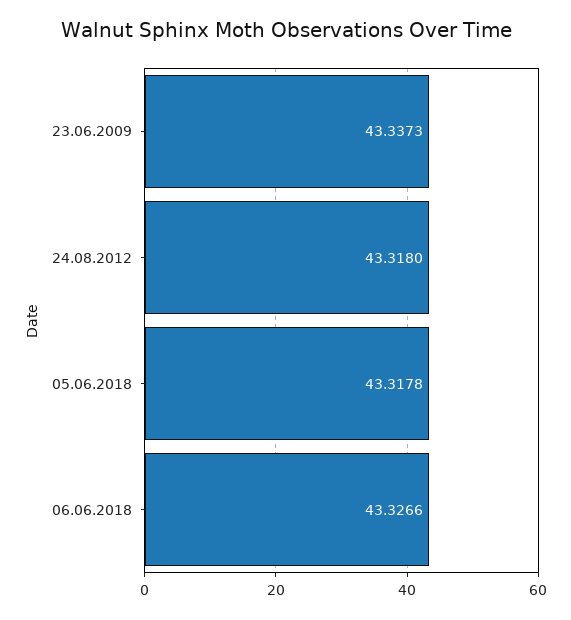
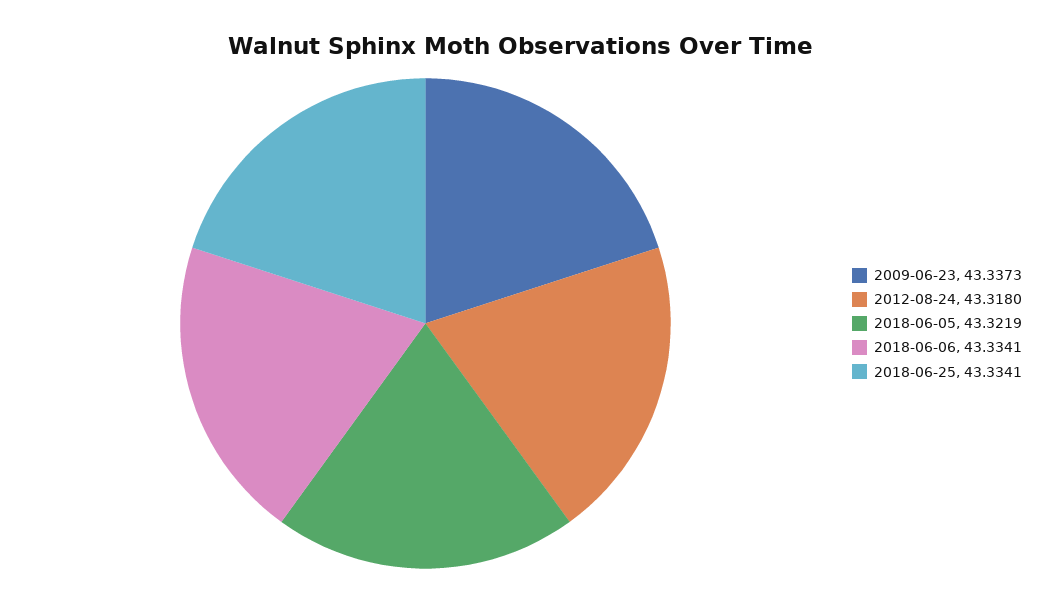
05.06.2018: 43.3178 -> 43.3219
06.06.2018: 43.3266 -> 43.3341
2018-06-25: none -> 43.3341

